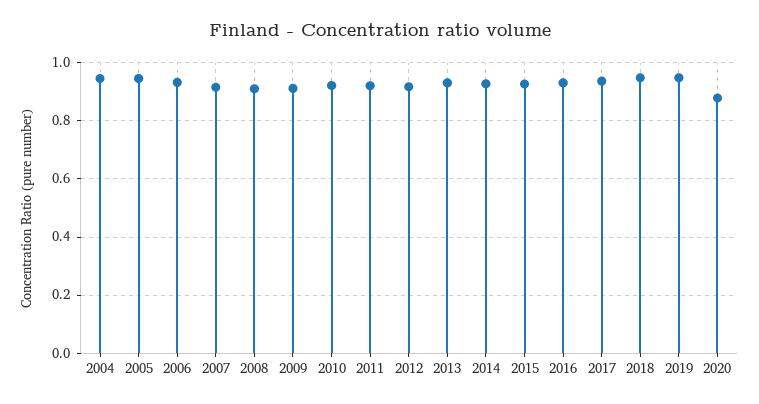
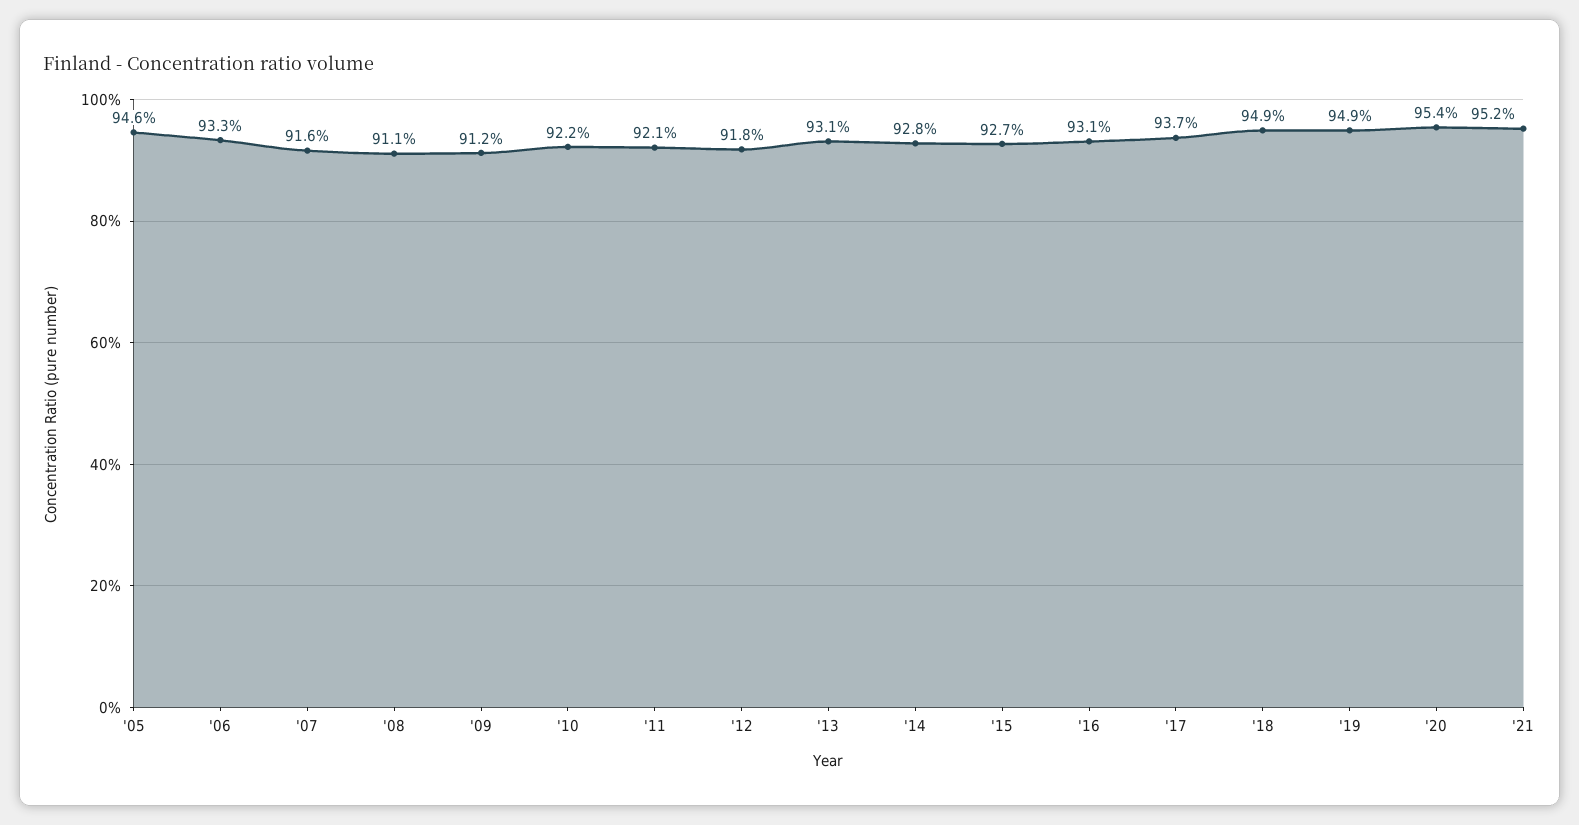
2004: 0.95 -> none
2020: 0.875 -> 0.954
'21: none -> 0.952

